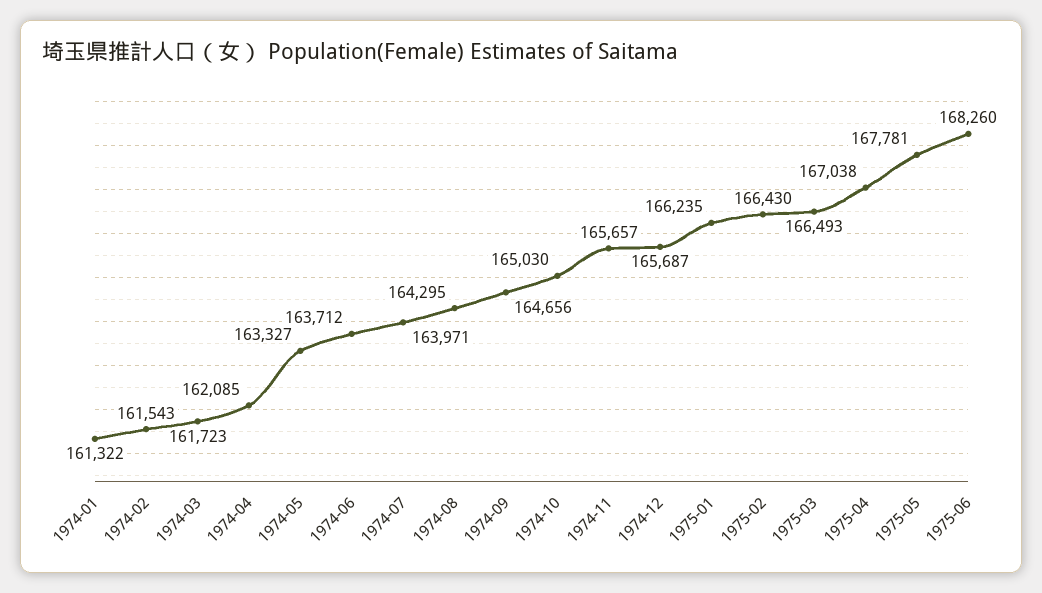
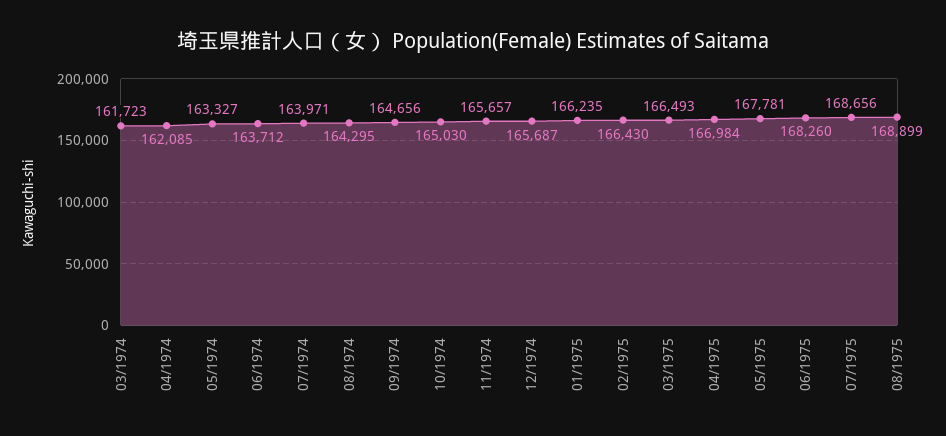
1974-01: 161322 -> none
1974-02: 161543 -> none
1975-04: 167038 -> 166984
07/1975: none -> 168656
08/1975: none -> 168899

